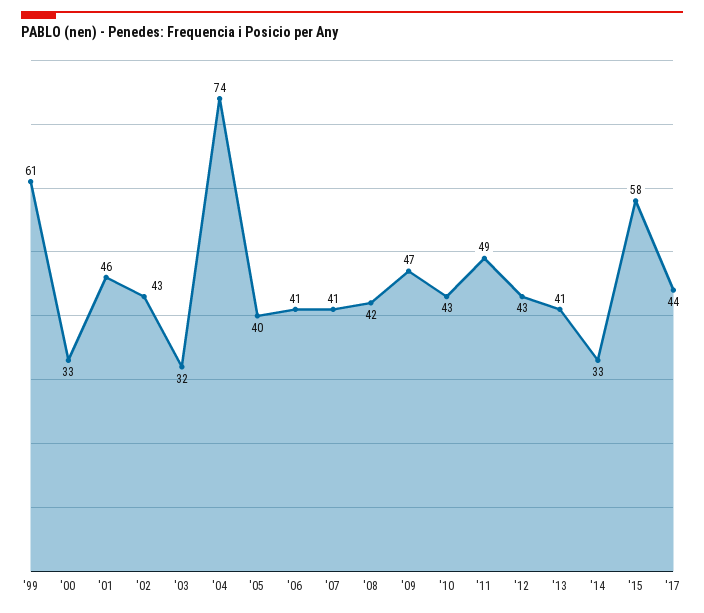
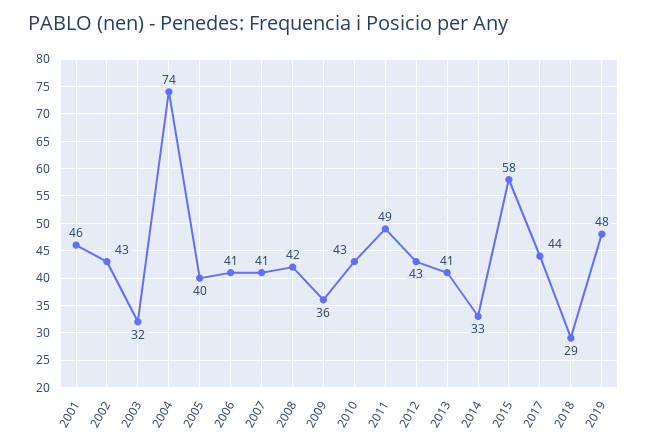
'99: 61 -> none
'00: 33 -> none
'09: 47 -> 36
2018: none -> 29
2019: none -> 48

